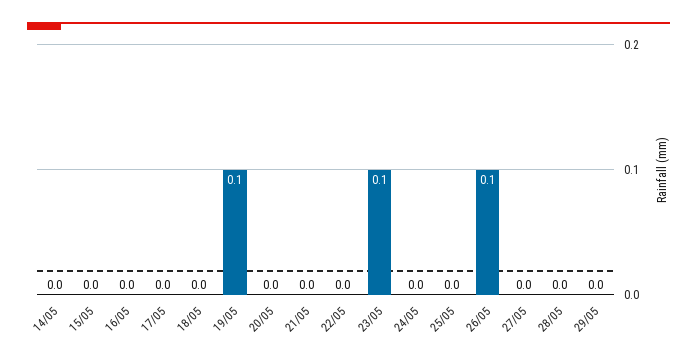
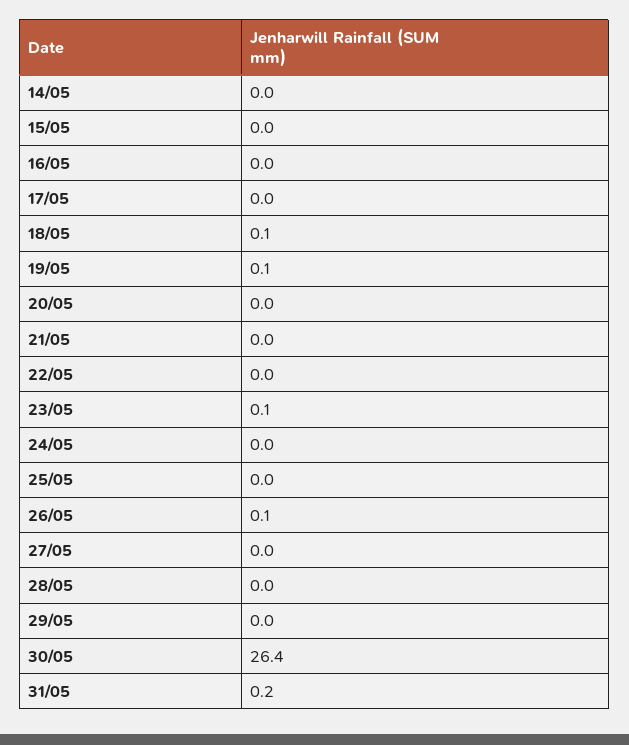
18/05: 0 -> 0.1
30/05: none -> 26.4
31/05: none -> 0.2

